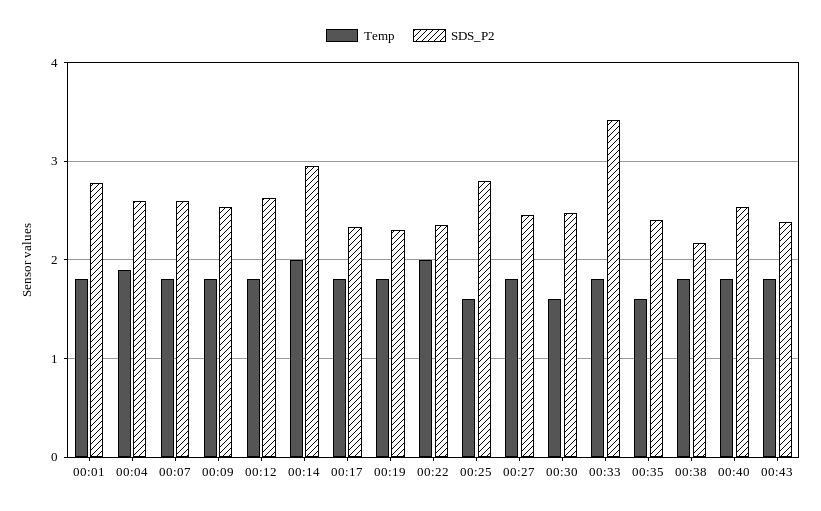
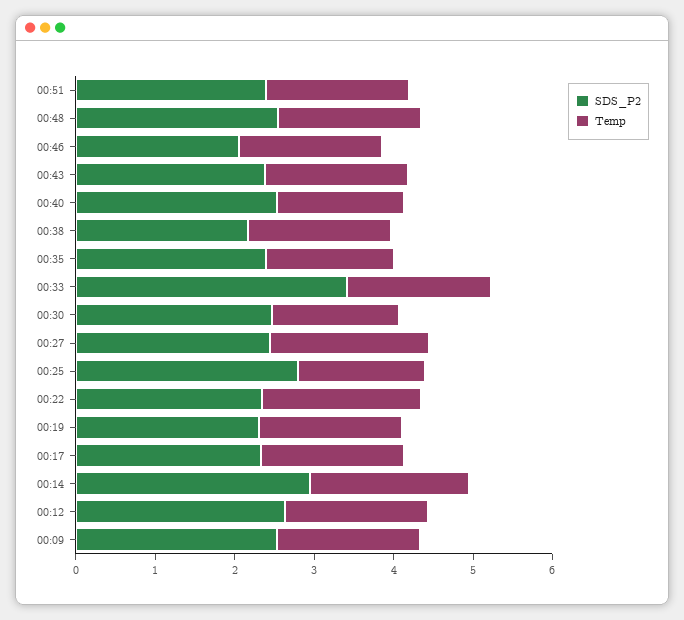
Temp, 00:01: 1.8 -> none
SDS_P2, 00:01: 2.8 -> none
Temp, 00:04: 1.9 -> none
SDS_P2, 00:04: 2.6 -> none
Temp, 00:07: 1.8 -> none
SDS_P2, 00:07: 2.6 -> none
Temp, 00:27: 1.8 -> 2
Temp, 00:40: 1.8 -> 1.6
SDS_P2, 00:51: none -> 2.4
Temp, 00:51: none -> 1.8
SDS_P2, 00:48: none -> 2.6
Temp, 00:48: none -> 1.8
SDS_P2, 00:46: none -> 2
Temp, 00:46: none -> 1.8

